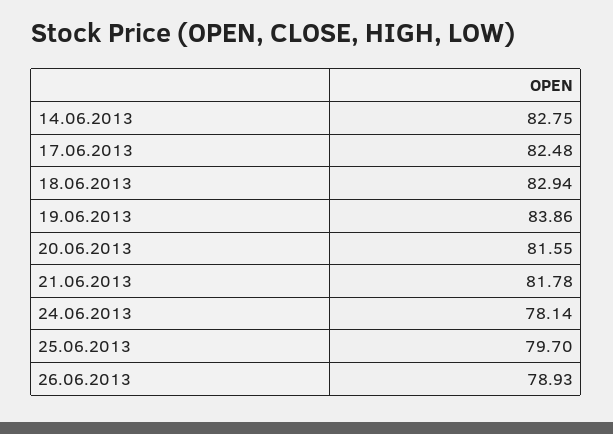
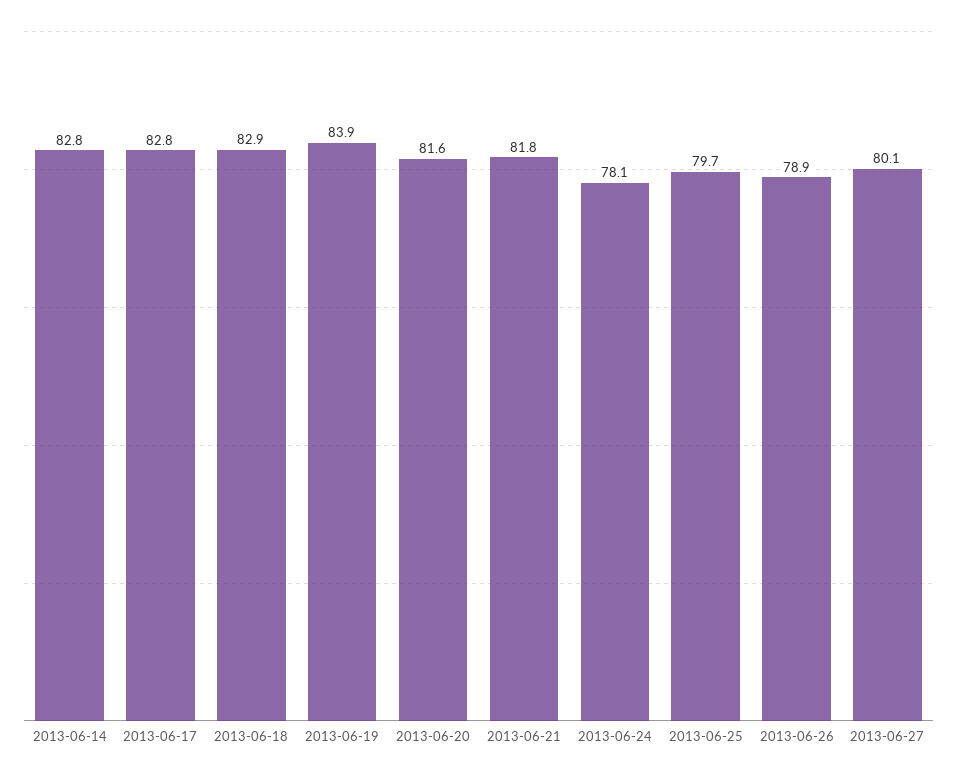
17.06.2013: 82.48 -> 82.8
2013-06-27: none -> 80.1

